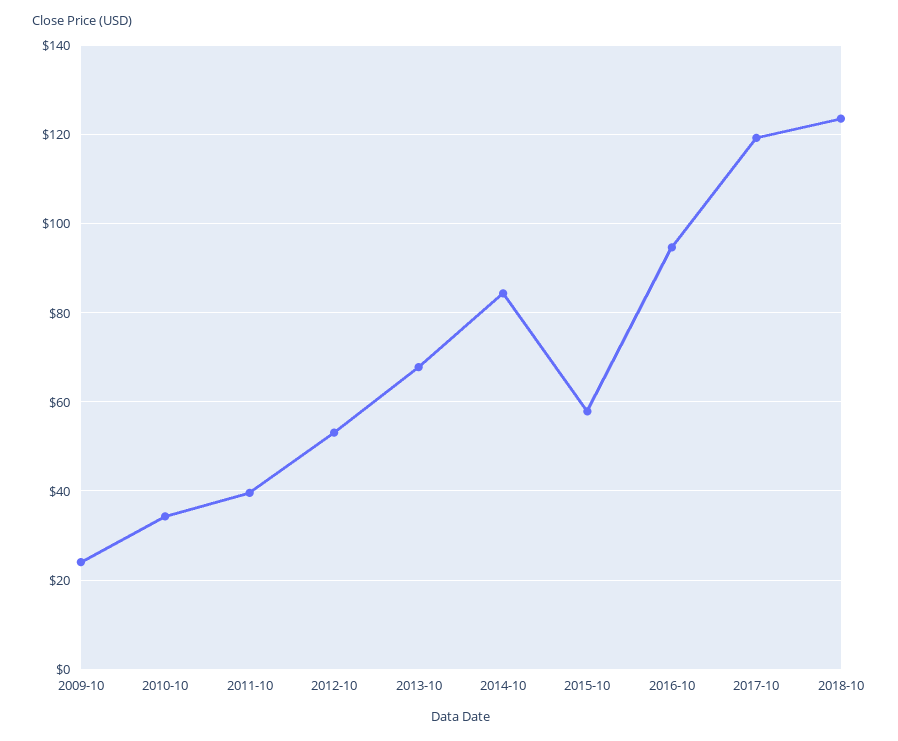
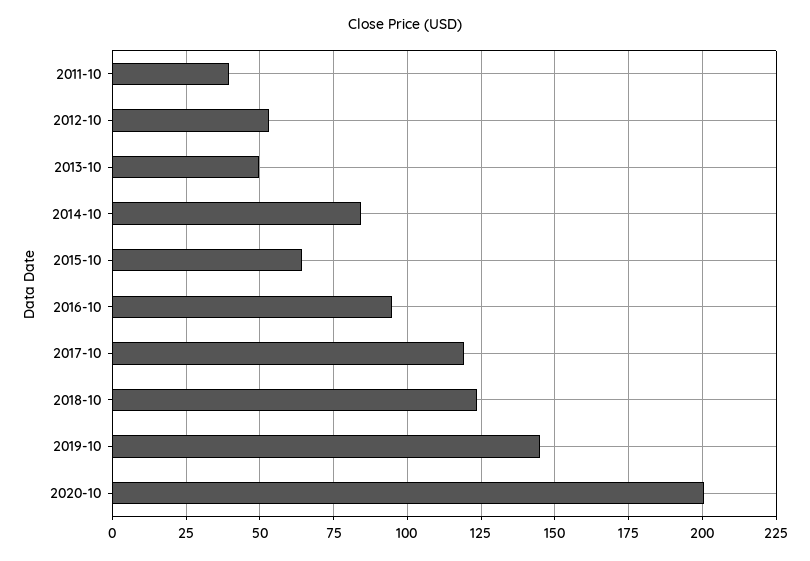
2009-10: 24 -> none
2010-10: 34 -> none
2013-10: 68 -> 50
2015-10: 58 -> 65
2019-10: none -> 145
2020-10: none -> 200

